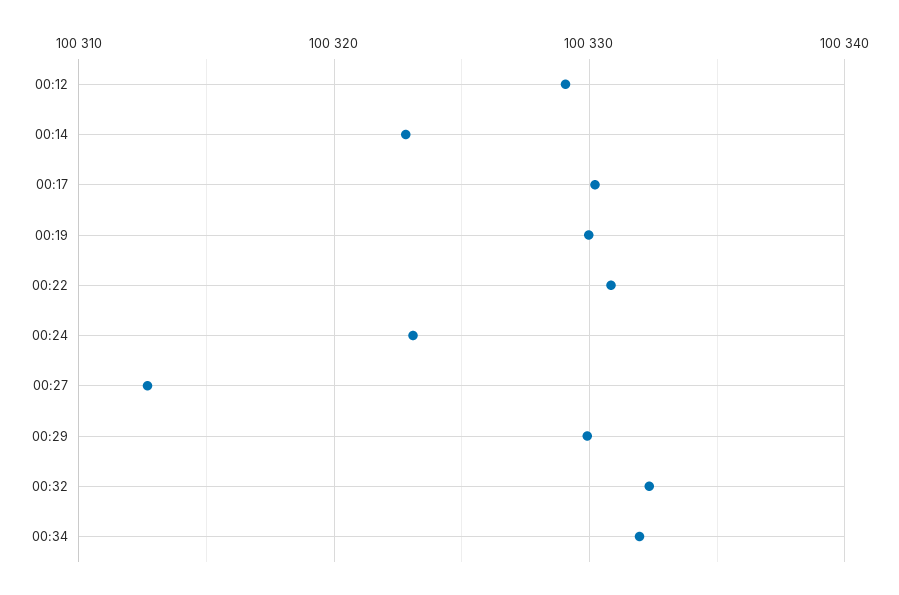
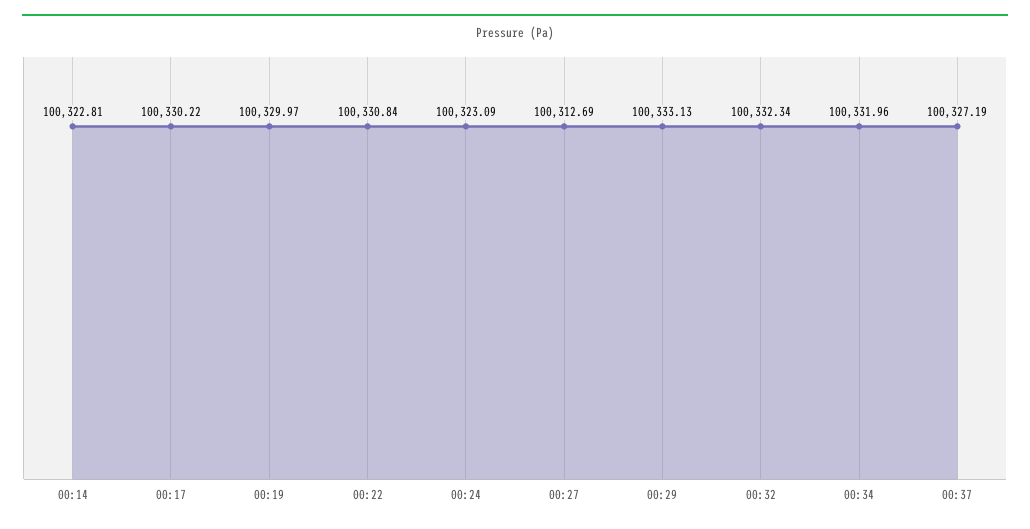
00:12: 100329 -> none
00:29: 100330 -> 100333.13
00:37: none -> 100327.19

